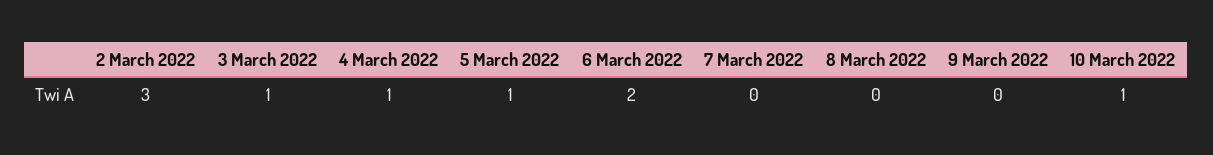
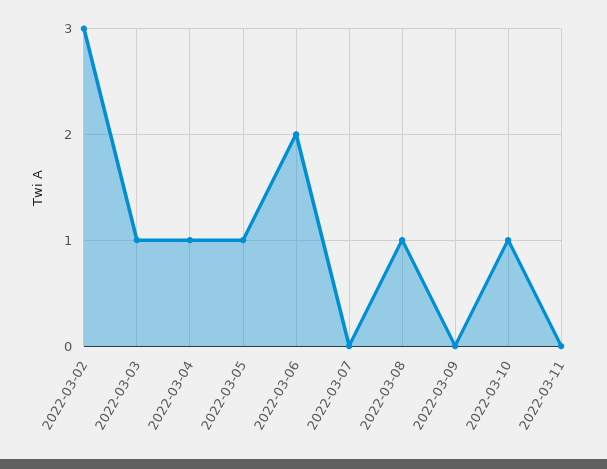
8 March 2022: 0 -> 1
2022-03-11: none -> 0

